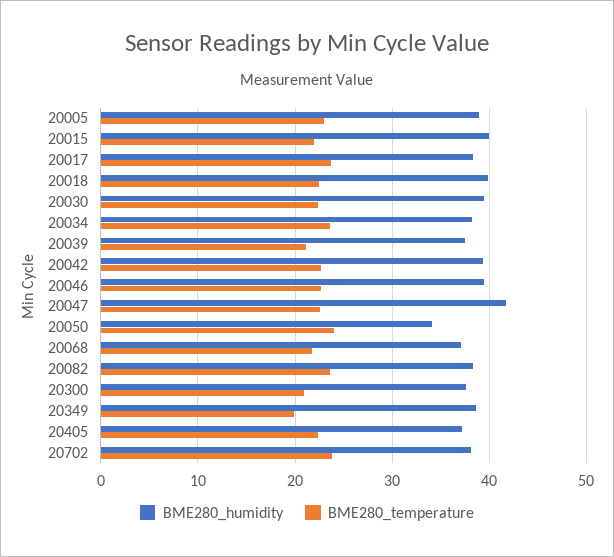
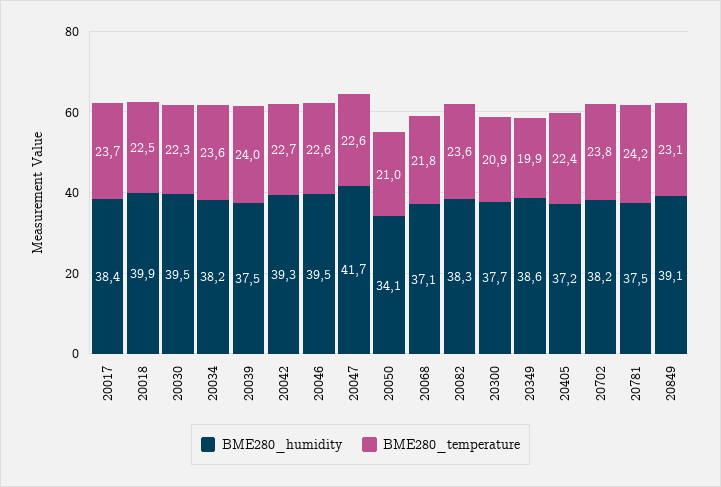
BME280_humidity, 20005: 39 -> none
BME280_temperature, 20005: 23 -> none
BME280_humidity, 20015: 40 -> none
BME280_temperature, 20015: 22 -> none
BME280_temperature, 20039: 21 -> 24
BME280_temperature, 20050: 24 -> 21
BME280_humidity, 20781: none -> 37.5
BME280_temperature, 20781: none -> 24.2
BME280_humidity, 20849: none -> 39.1
BME280_temperature, 20849: none -> 23.1

